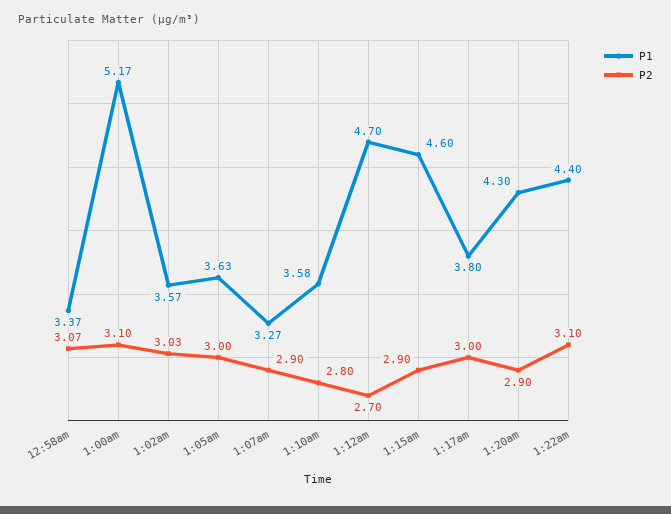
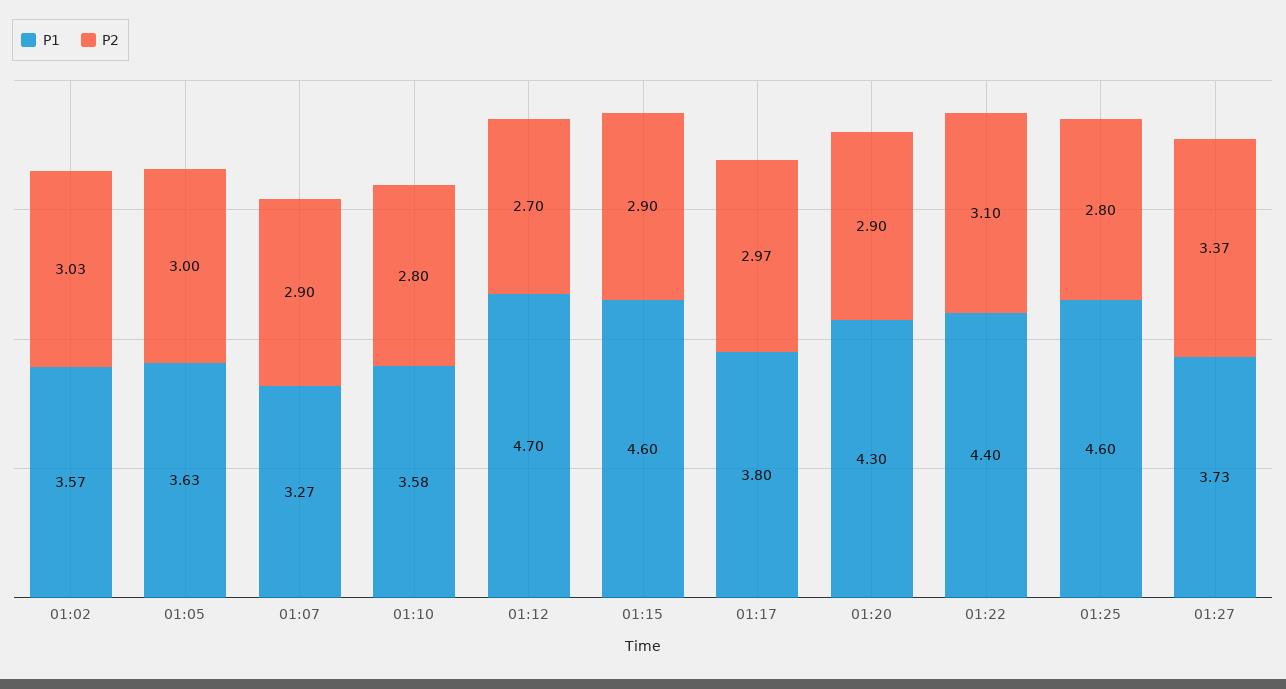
P1, 12:58am: 3.37 -> none
P2, 12:58am: 3.07 -> none
P1, 1:00am: 5.17 -> none
P2, 1:00am: 3.1 -> none
P2, 1:17am: 3 -> 2.97
P1, 01:25: none -> 4.6
P2, 01:25: none -> 2.8
P1, 01:27: none -> 3.73
P2, 01:27: none -> 3.37

